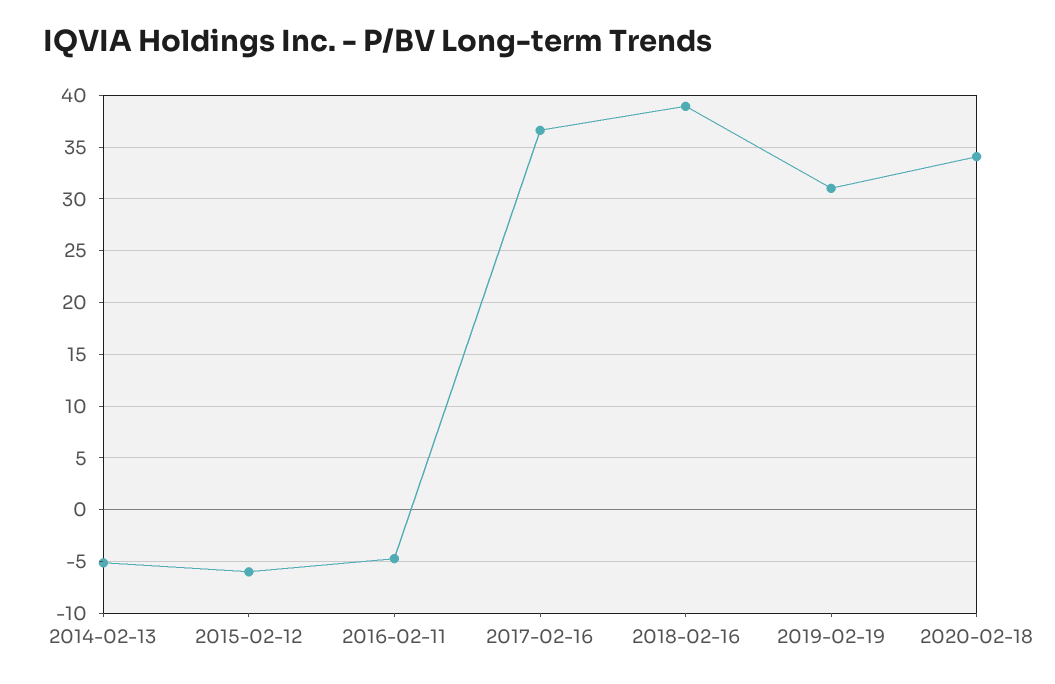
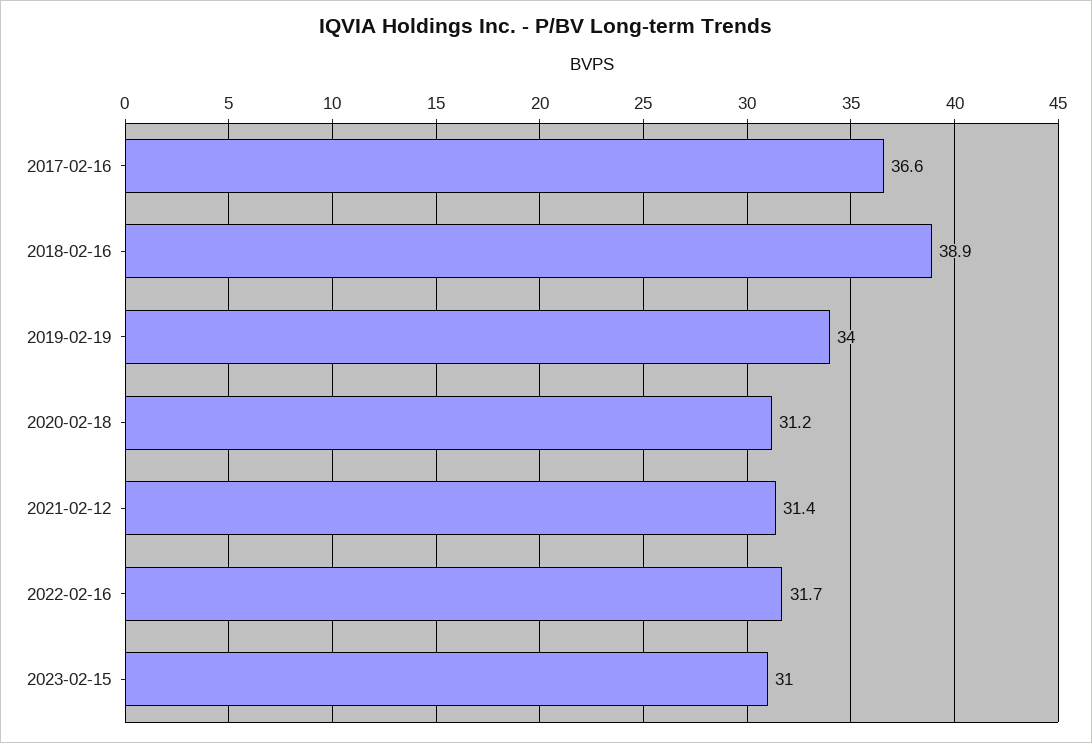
2014-02-13: -5 -> none
2015-02-12: -6 -> none
2016-02-11: -5 -> none
2019-02-19: 31 -> 34
2020-02-18: 34 -> 31.2
2021-02-12: none -> 31.4
2022-02-16: none -> 31.7
2023-02-15: none -> 31

